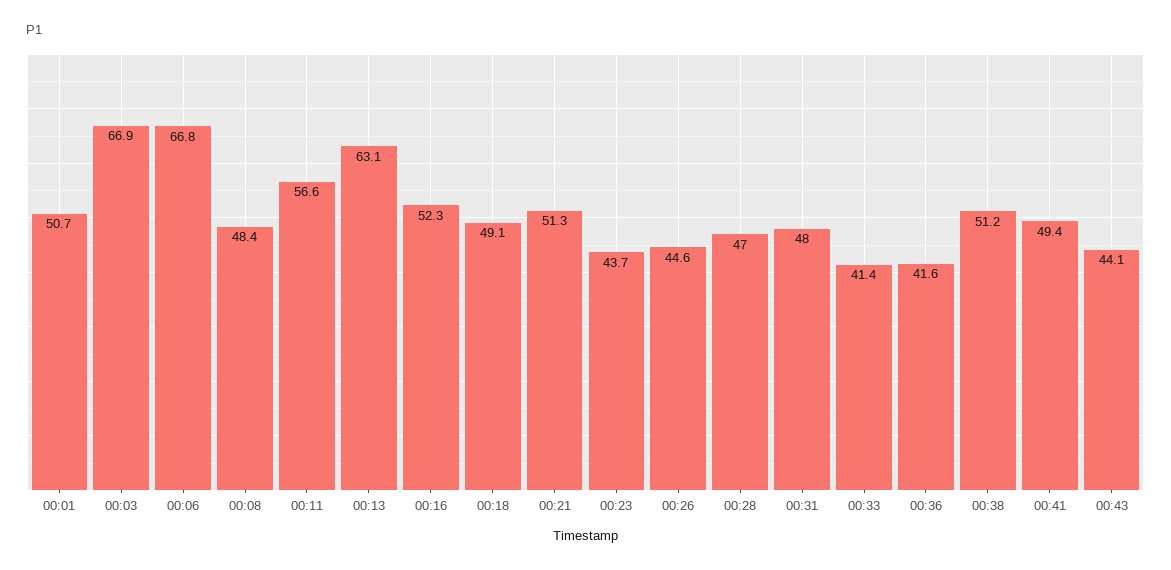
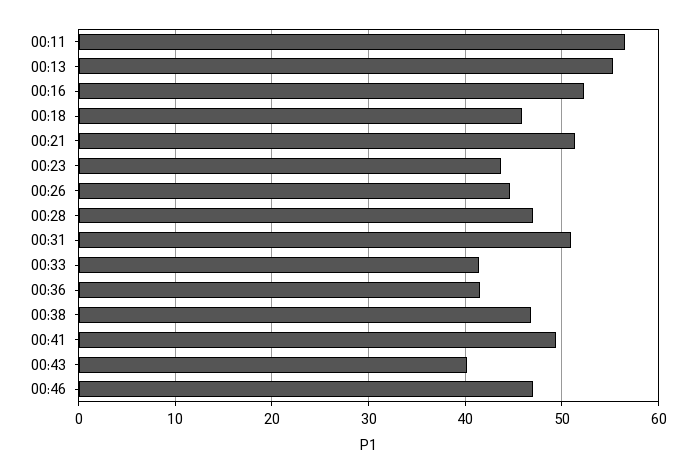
00:01: 50.7 -> none
00:03: 66.9 -> none
00:06: 66.8 -> none
00:08: 48.4 -> none
00:13: 63.1 -> 55
00:18: 49.1 -> 46
00:31: 48 -> 51
00:38: 51.2 -> 47
00:43: 44.1 -> 40
00:46: none -> 47

